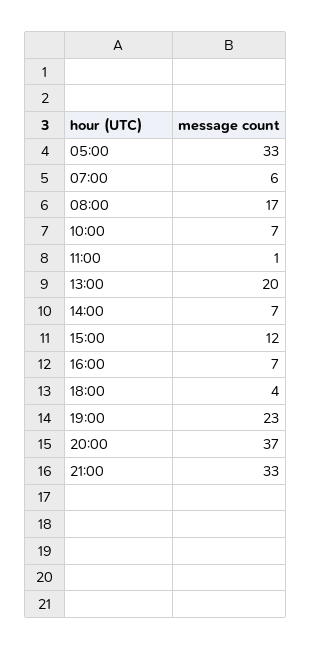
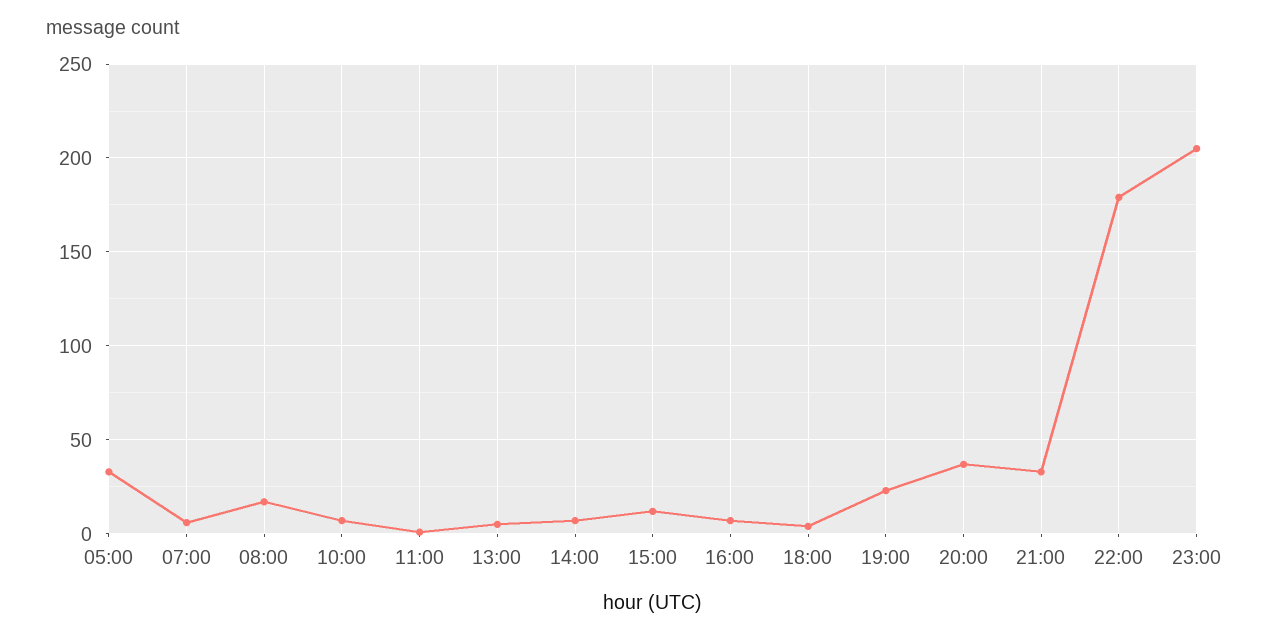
13:00: 20 -> 5
22:00: none -> 180
23:00: none -> 205

